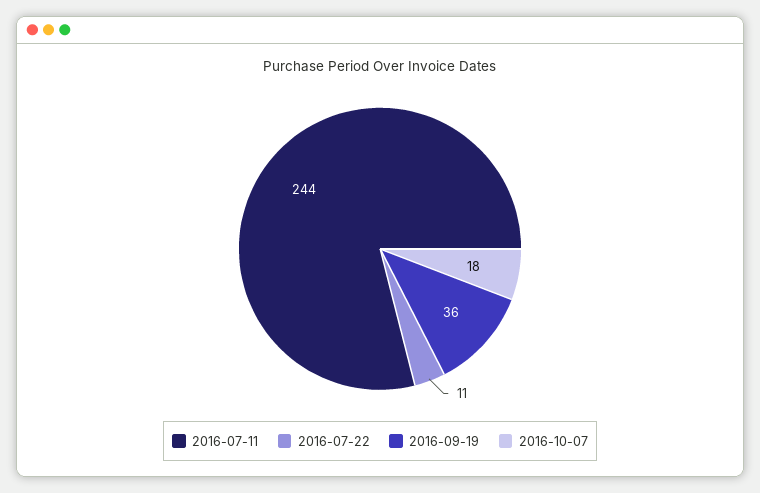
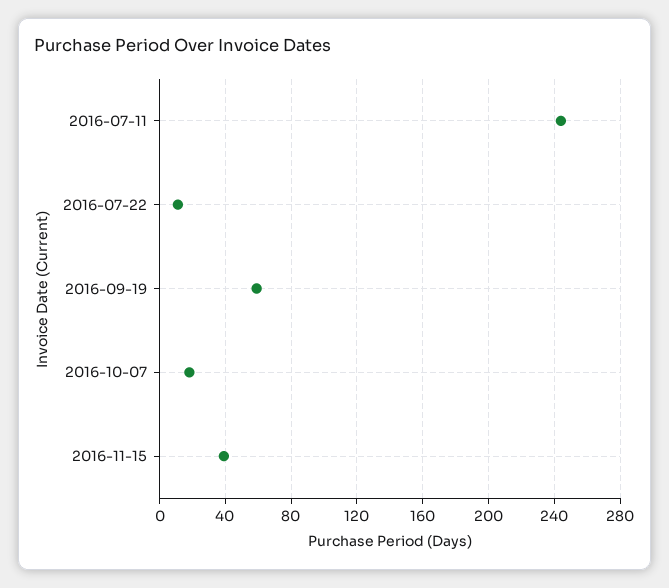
2016-09-19: 36 -> 60
2016-11-15: none -> 40

